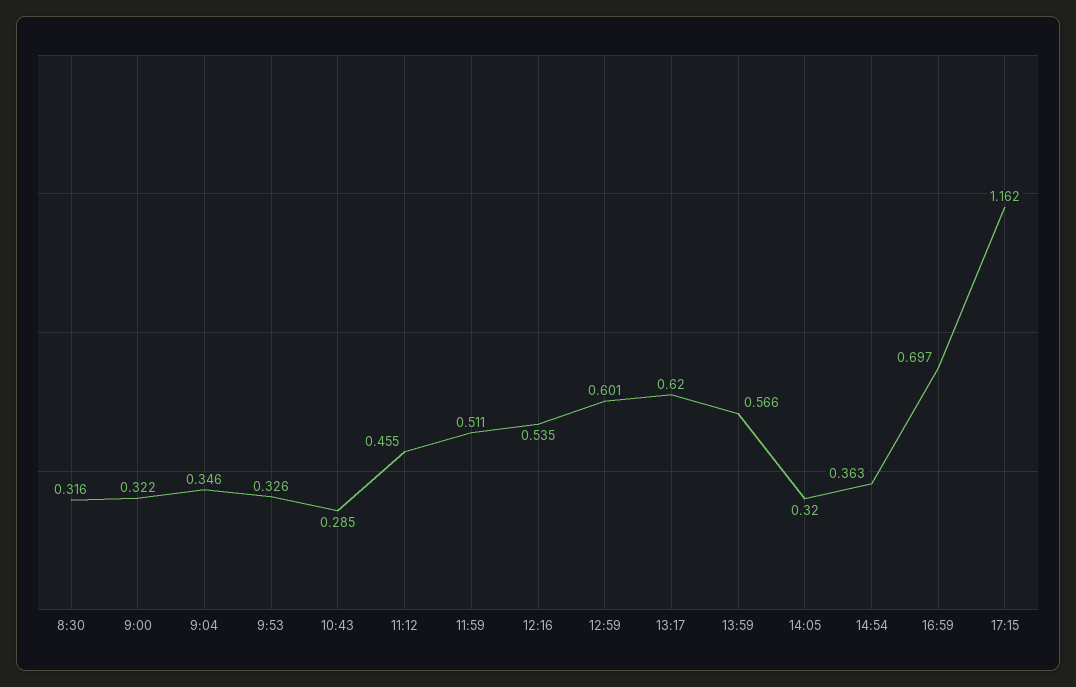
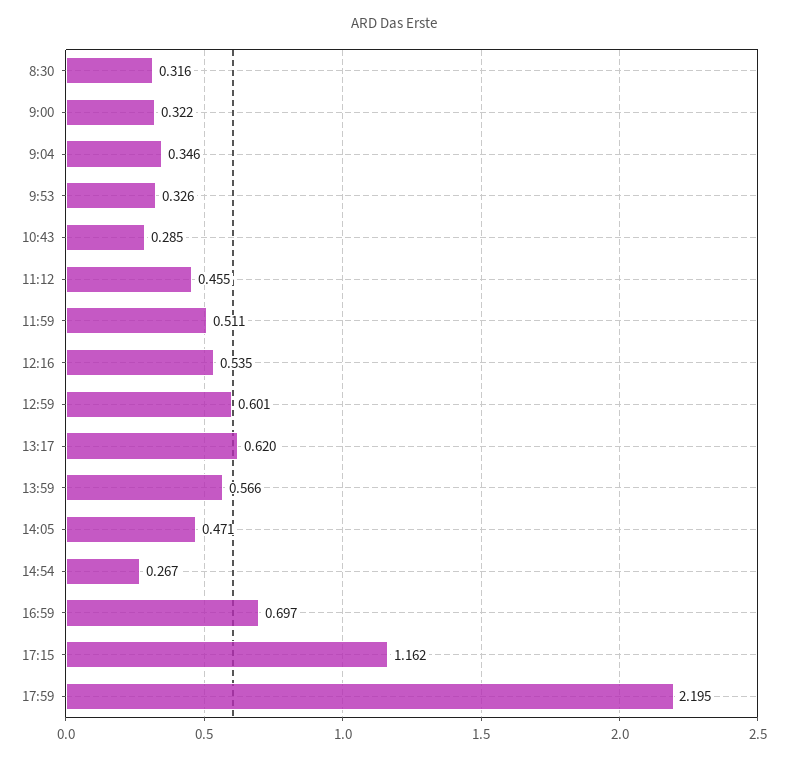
14:05: 0.32 -> 0.471
14:54: 0.363 -> 0.267
17:59: none -> 2.195

